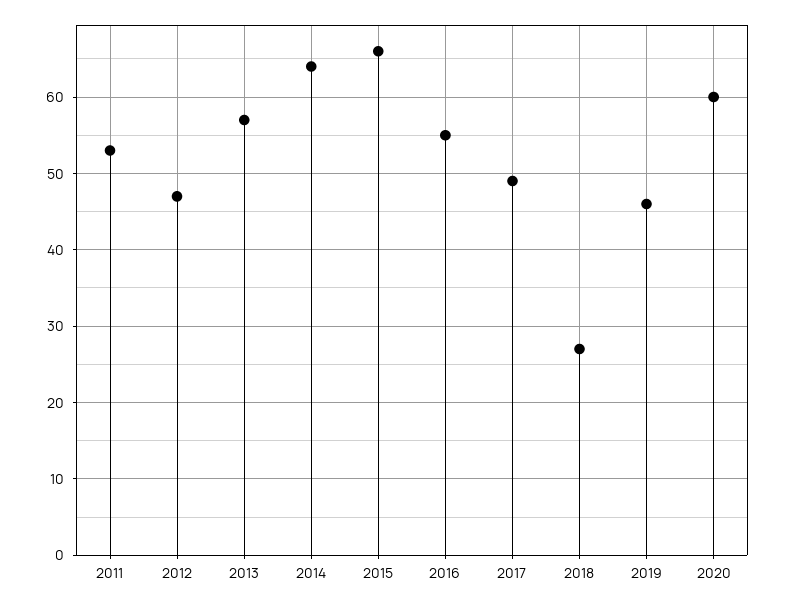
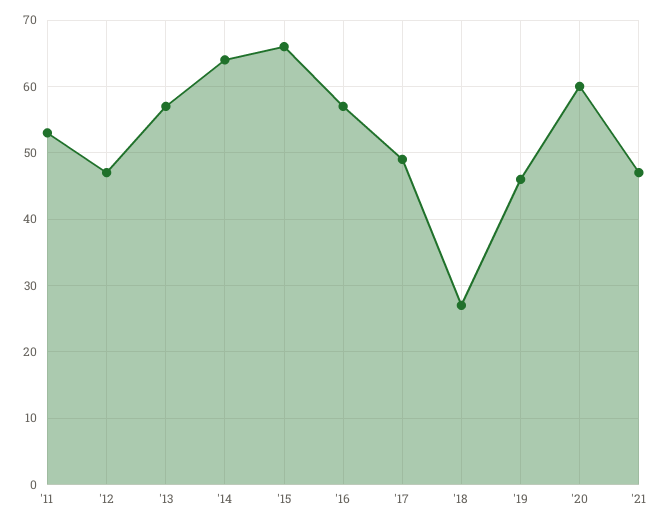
2016: 55 -> 57
'21: none -> 47

